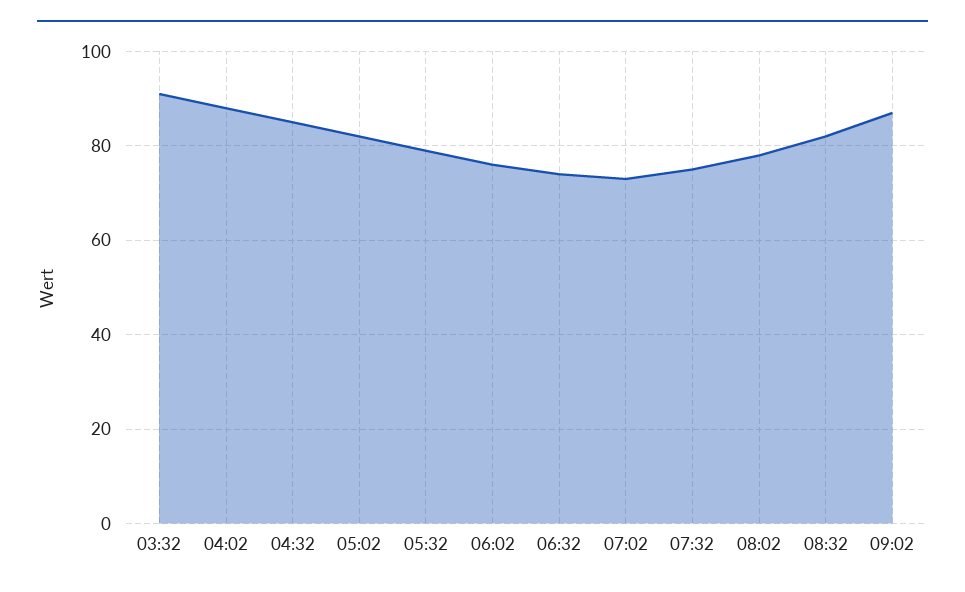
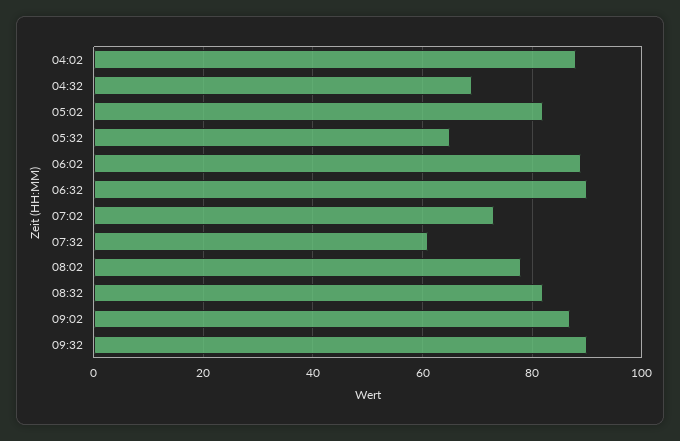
03:32: 90 -> none
04:32: 85 -> 70
05:32: 80 -> 65
06:02: 75 -> 90
06:32: 75 -> 90
07:32: 75 -> 60
09:32: none -> 90

